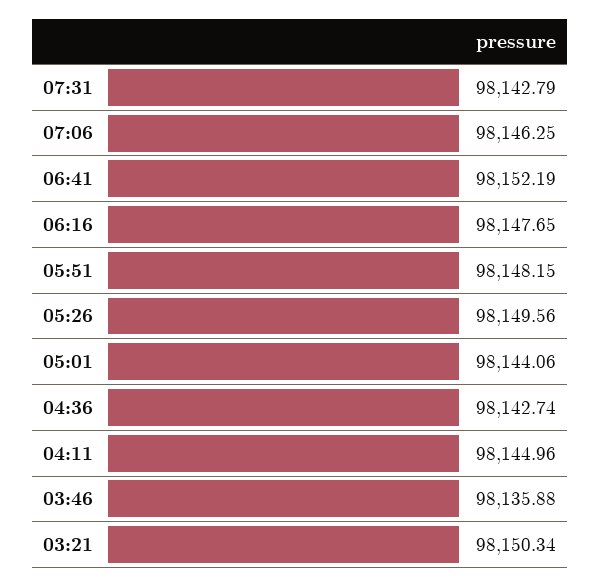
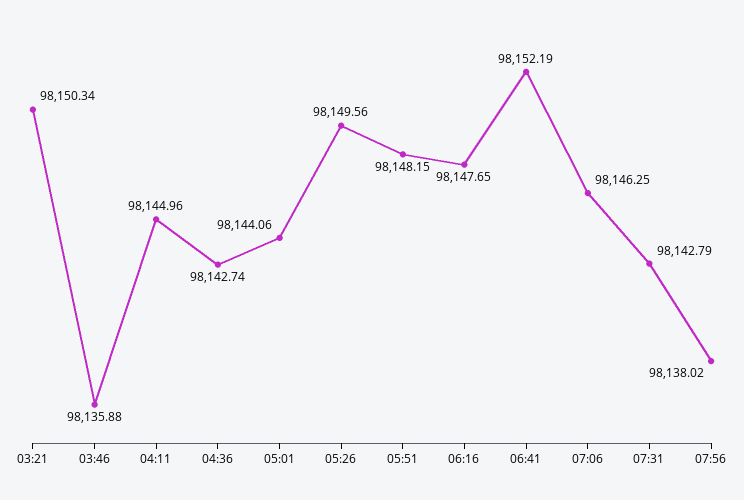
07:56: none -> 98138.02

